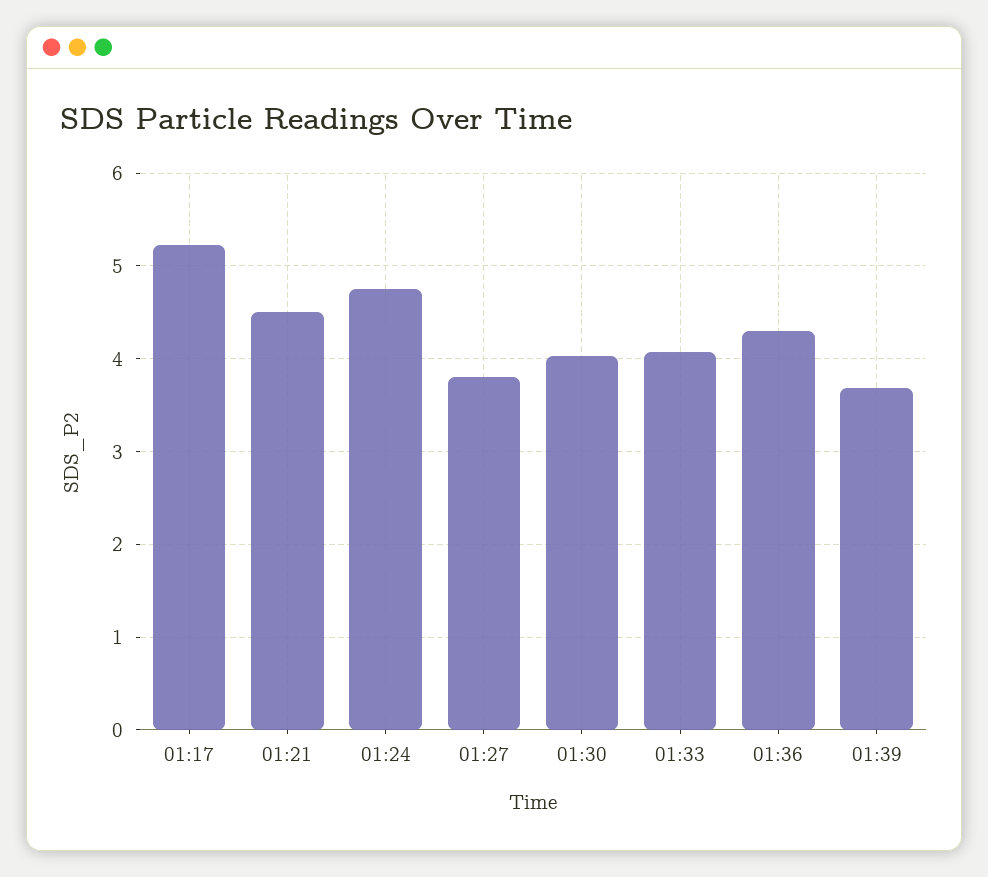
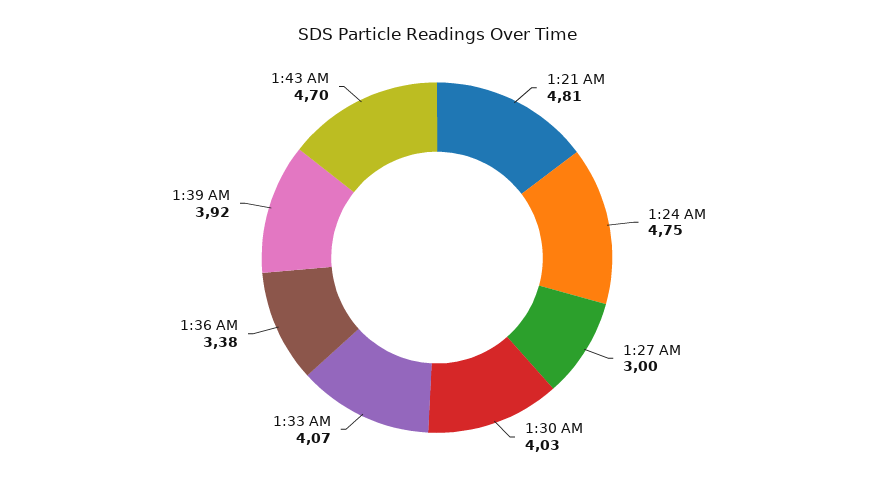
01:17: 5.2 -> none
01:21: 4.5 -> 4.81
01:27: 3.8 -> 3
01:36: 4.3 -> 3.38
01:39: 3.7 -> 3.92
1:43 AM: none -> 4.7

